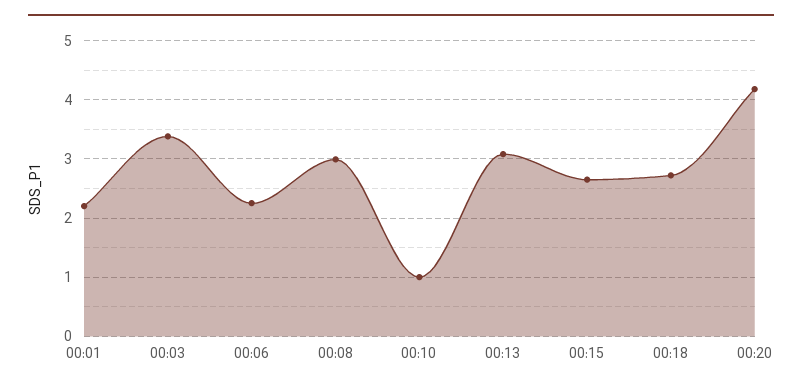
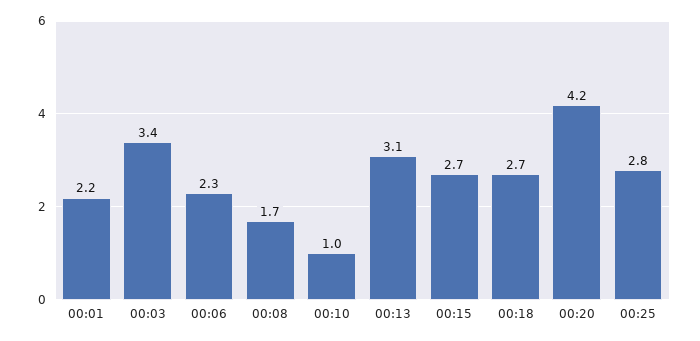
00:08: 3 -> 1.7
00:25: none -> 2.8

